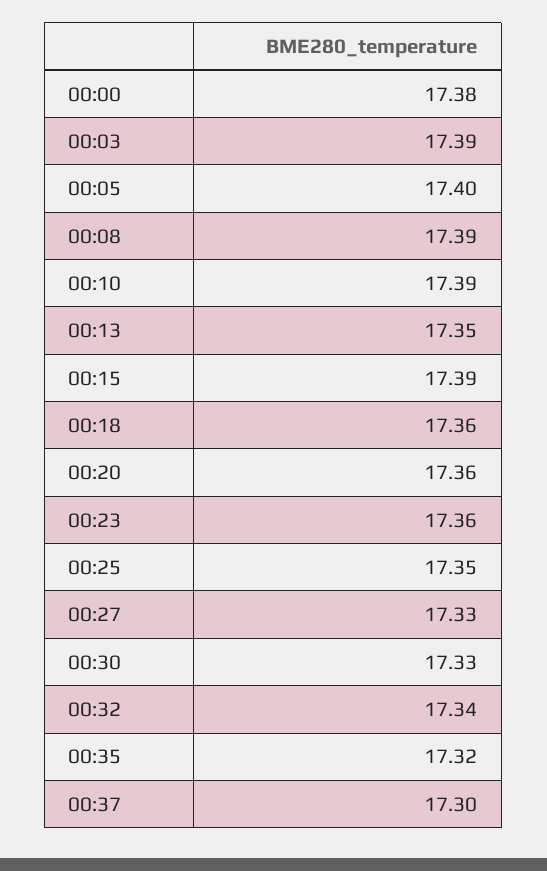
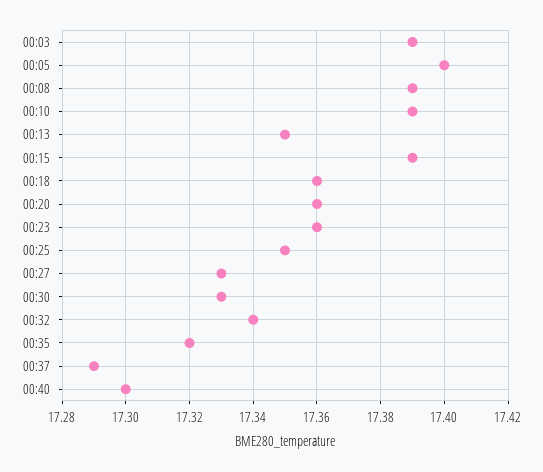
00:00: 17.38 -> none
00:37: 17.3 -> 17.29
00:40: none -> 17.3

